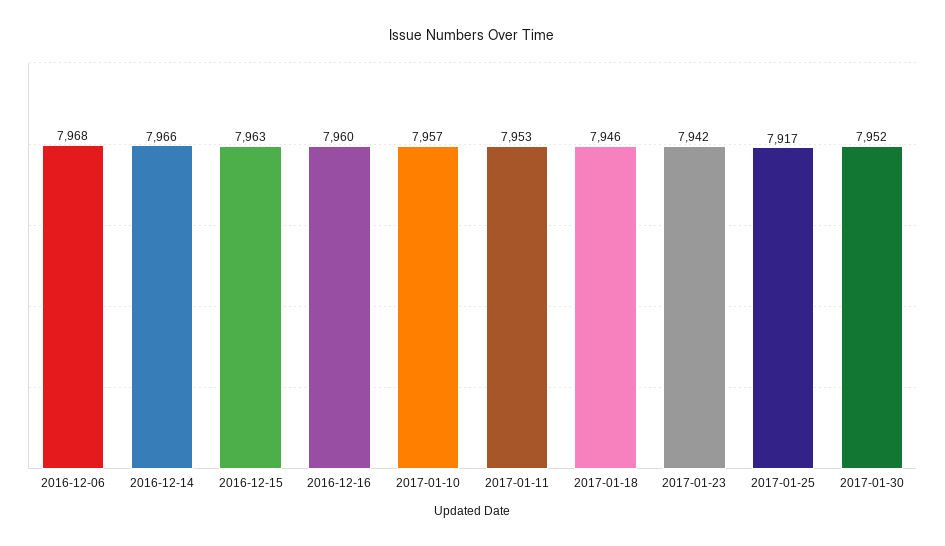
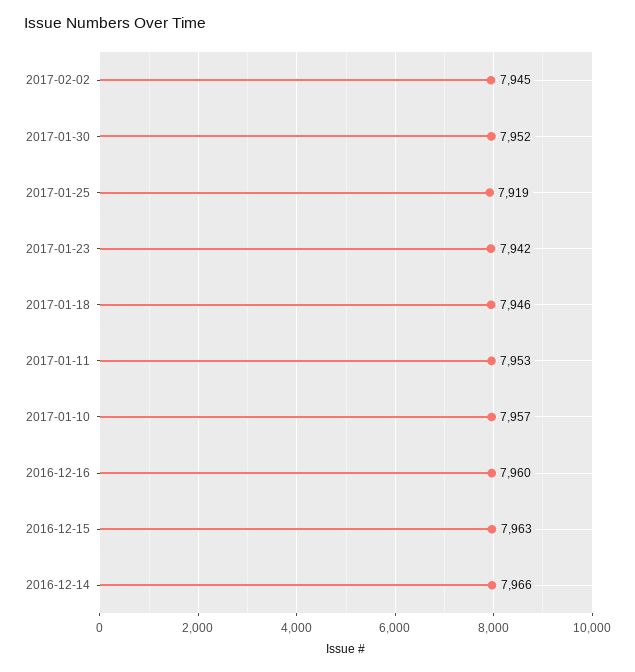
2016-12-06: 7968 -> none
2017-01-25: 7917 -> 7919
2017-02-02: none -> 7945

